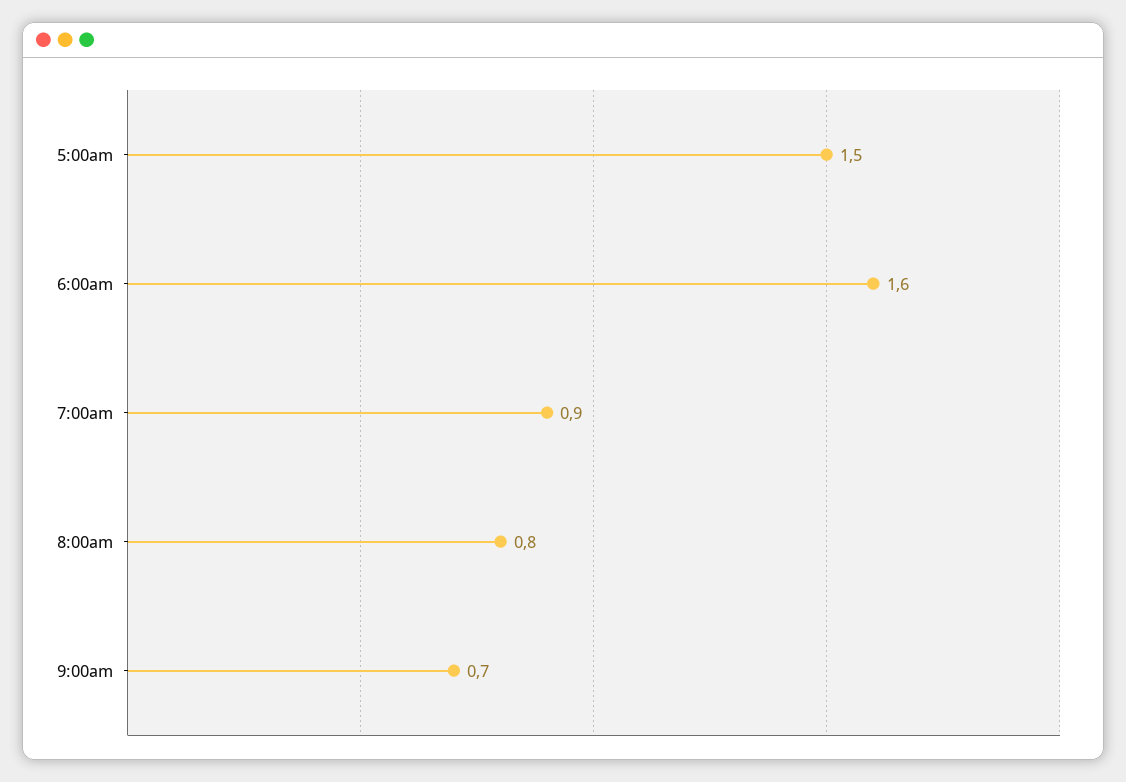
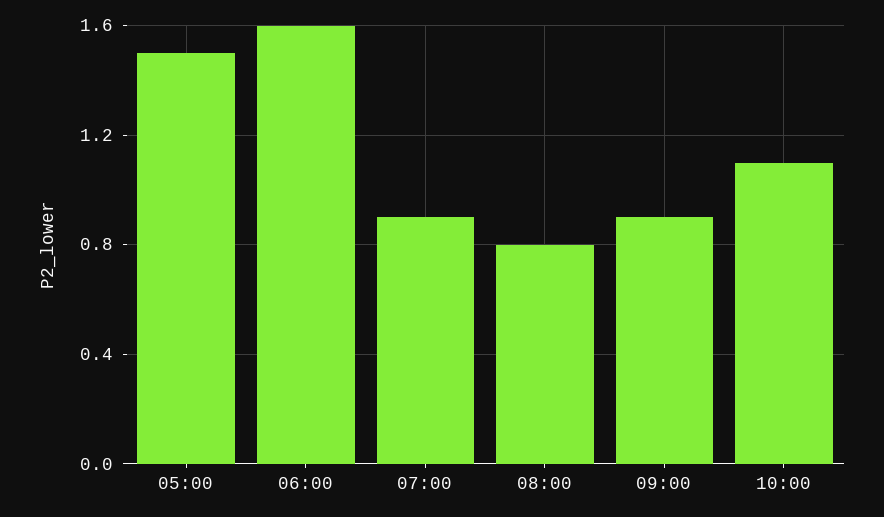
9:00am: 0.7 -> 0.9
10:00: none -> 1.1

